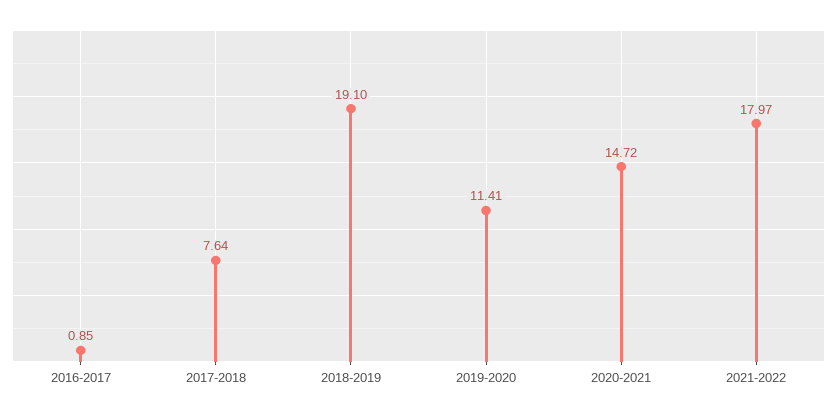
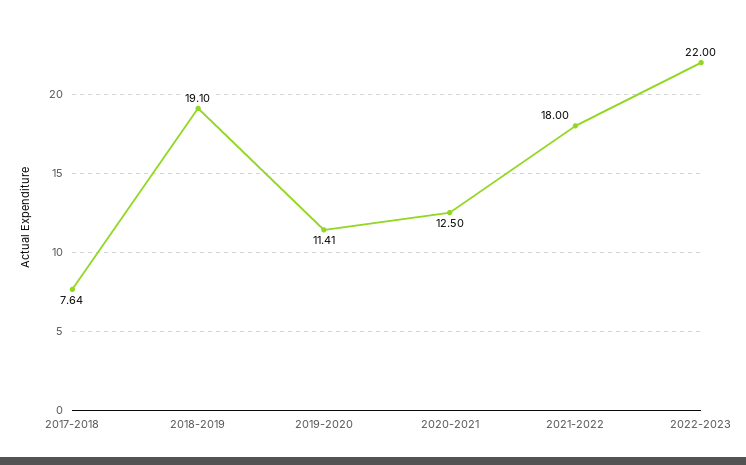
2016-2017: 0.85 -> none
2020-2021: 14.72 -> 12.5
2021-2022: 17.97 -> 18
2022-2023: none -> 22

